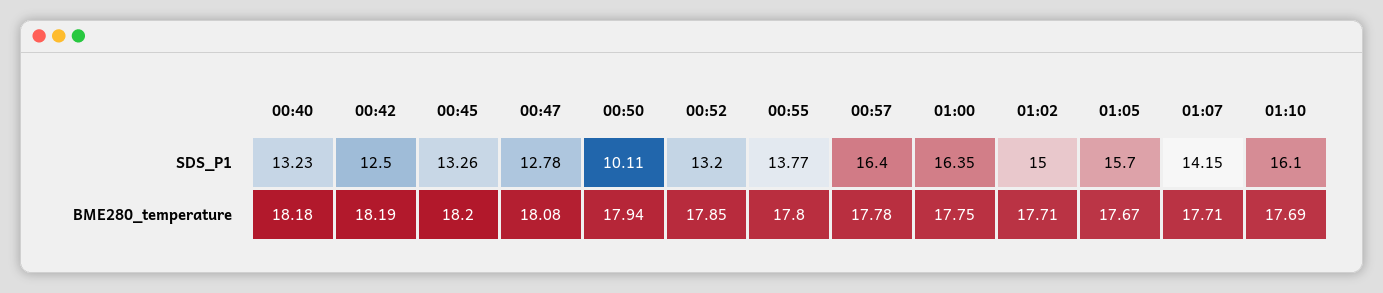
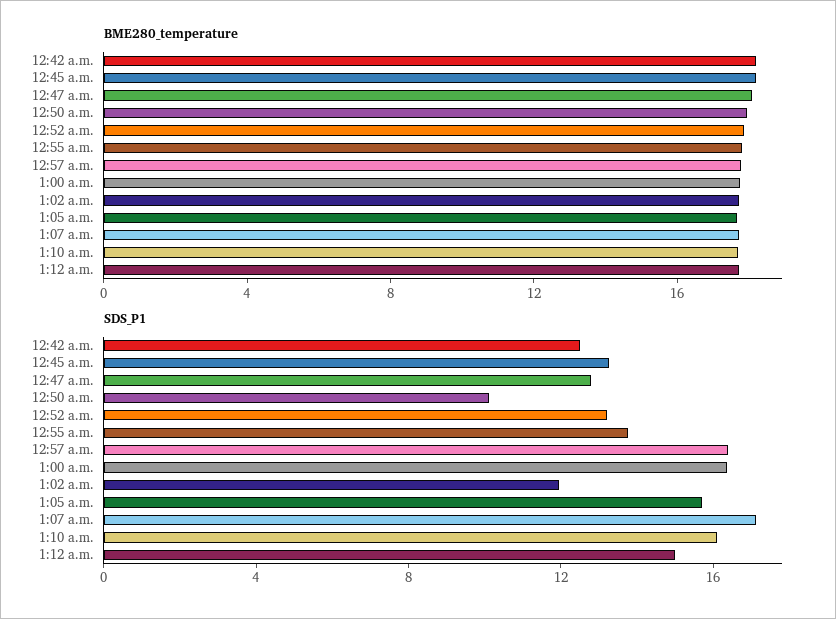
SDS_P1, 00:40: 13.23 -> none
SDS_P1, 01:02: 15 -> 12
SDS_P1, 01:07: 14.15 -> 17
BME280_temperature, 00:40: 18.18 -> none
BME280_temperature, 1:12 a.m.: none -> 18
SDS_P1, 1:12 a.m.: none -> 15

